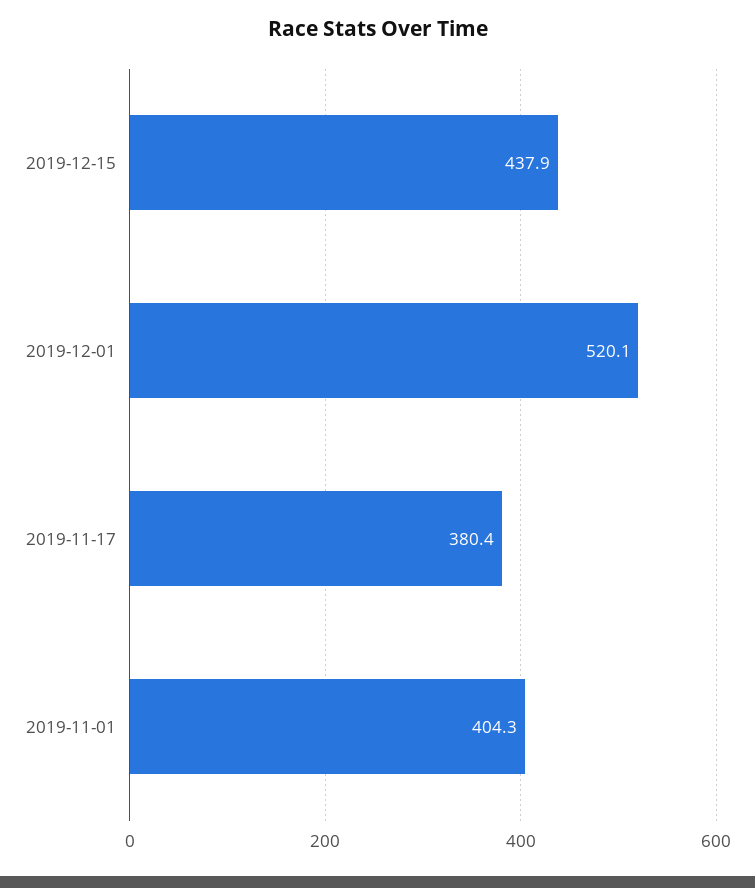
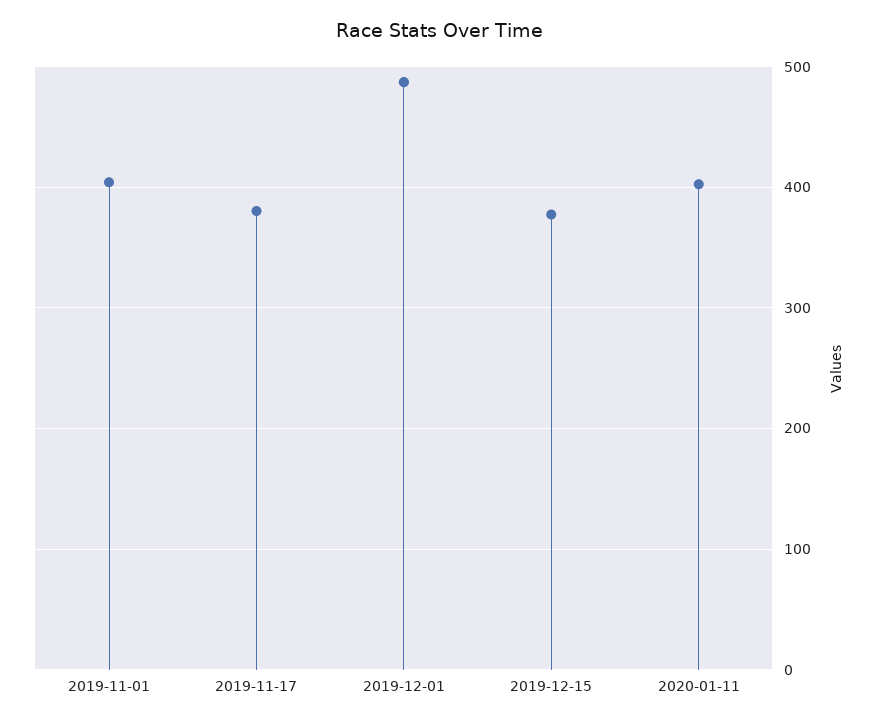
2019-12-15: 437.9 -> 380
2019-12-01: 520.1 -> 490
2020-01-11: none -> 400

